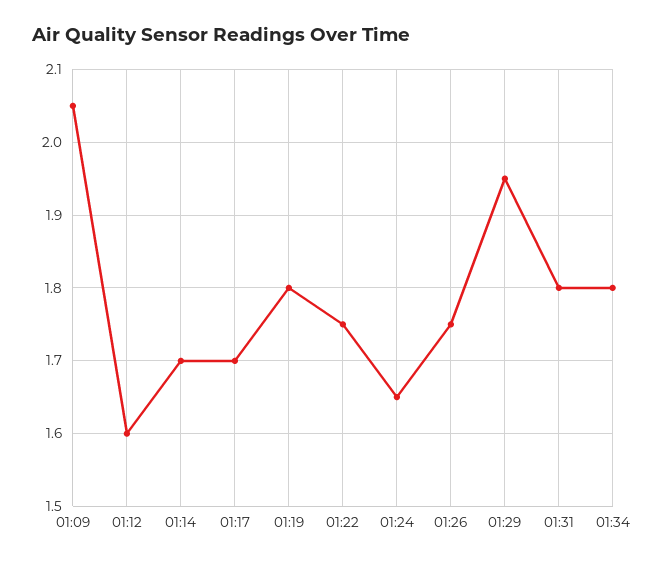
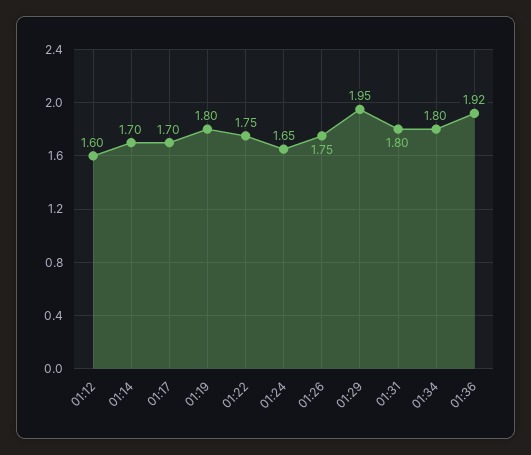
01:09: 2.05 -> none
01:36: none -> 1.92

